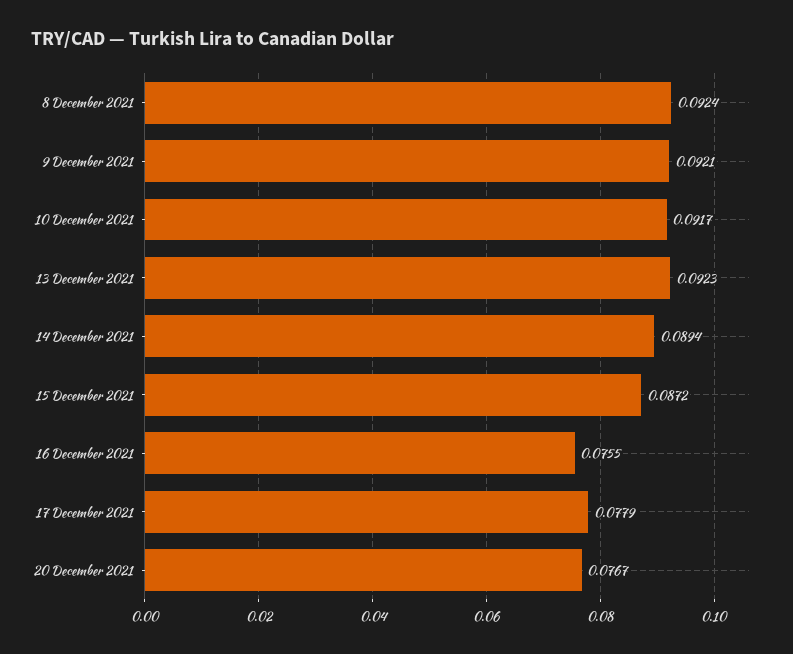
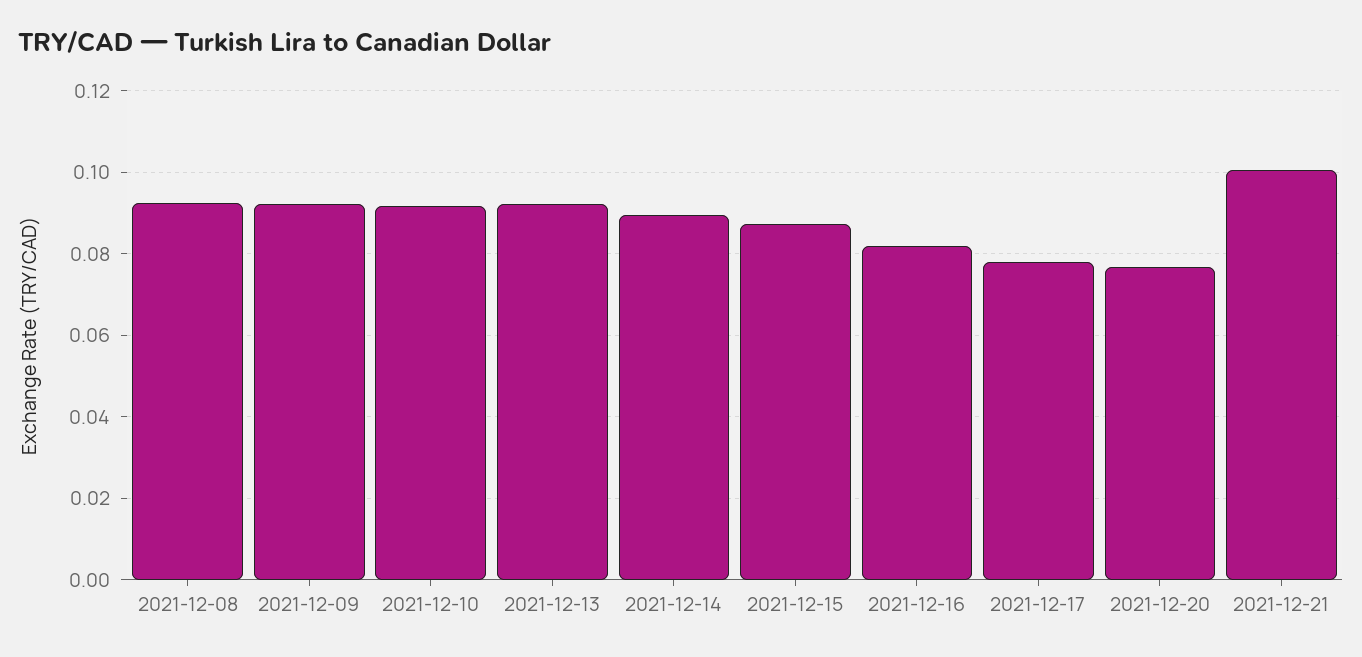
16 December 2021: 0.0755 -> 0.082
2021-12-21: none -> 0.1

